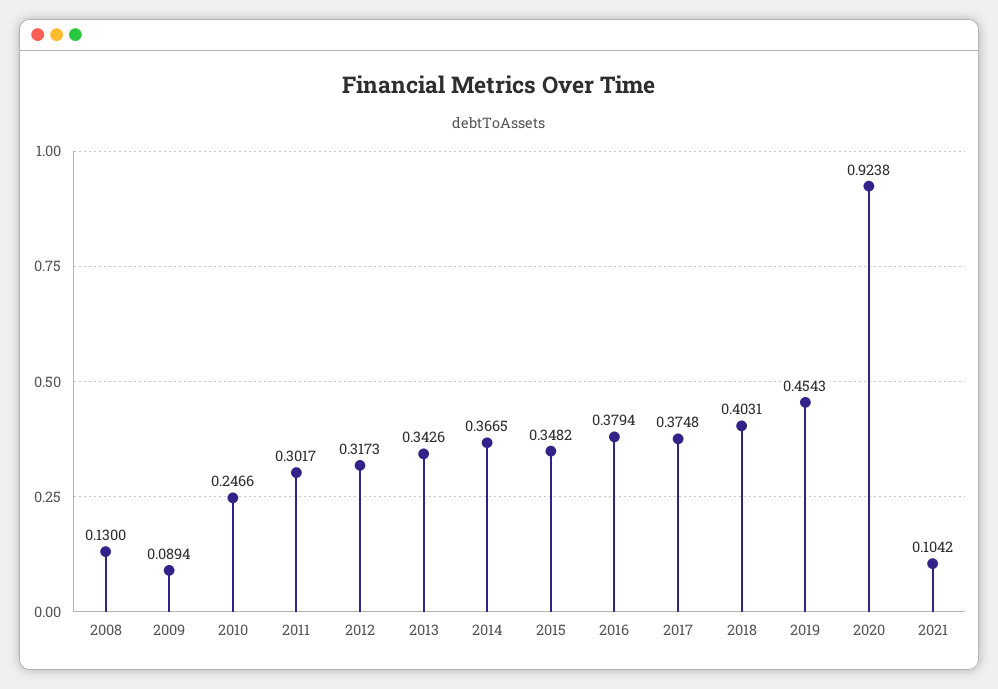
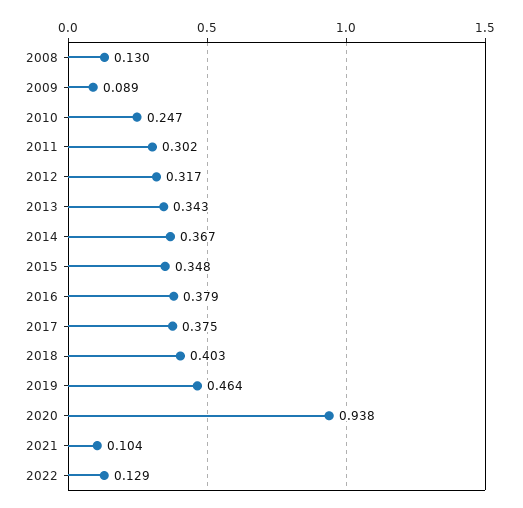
2019: 0.4543 -> 0.464
2020: 0.9238 -> 0.938
2022: none -> 0.129

